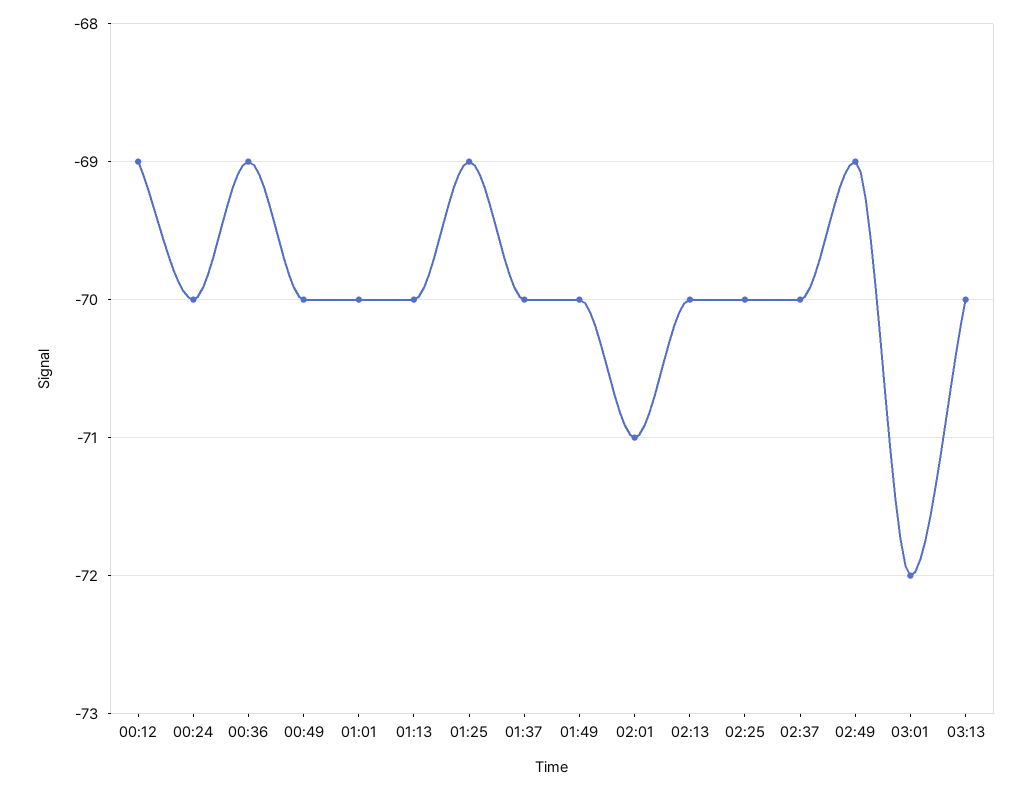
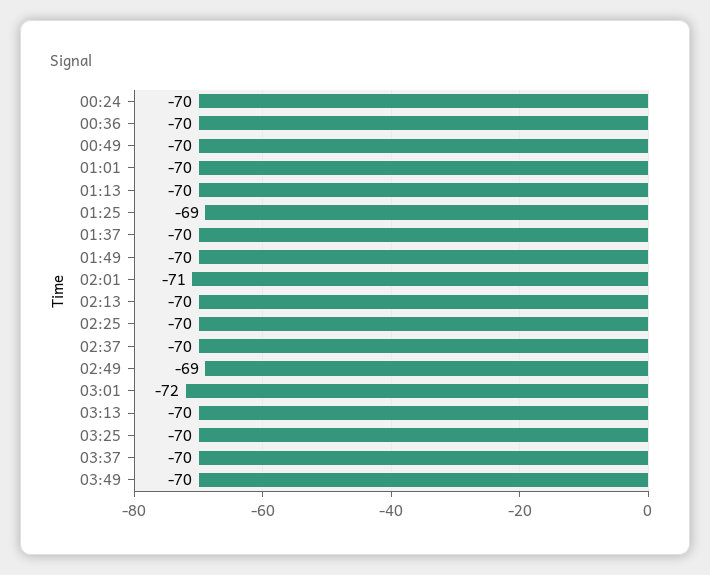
00:12: -69 -> none
00:36: -69 -> -70
03:25: none -> -70
03:37: none -> -70
03:49: none -> -70

